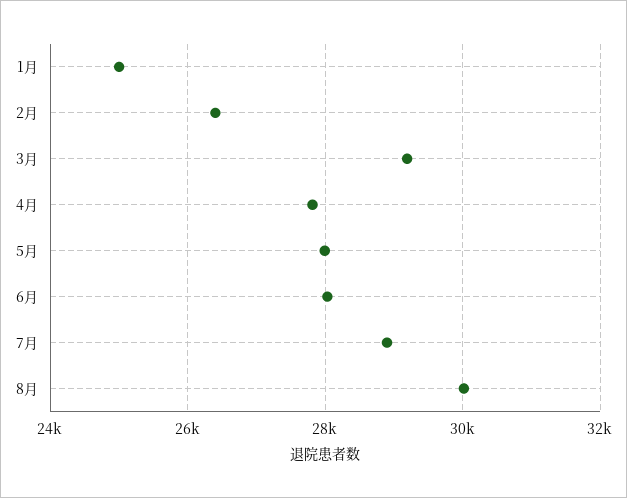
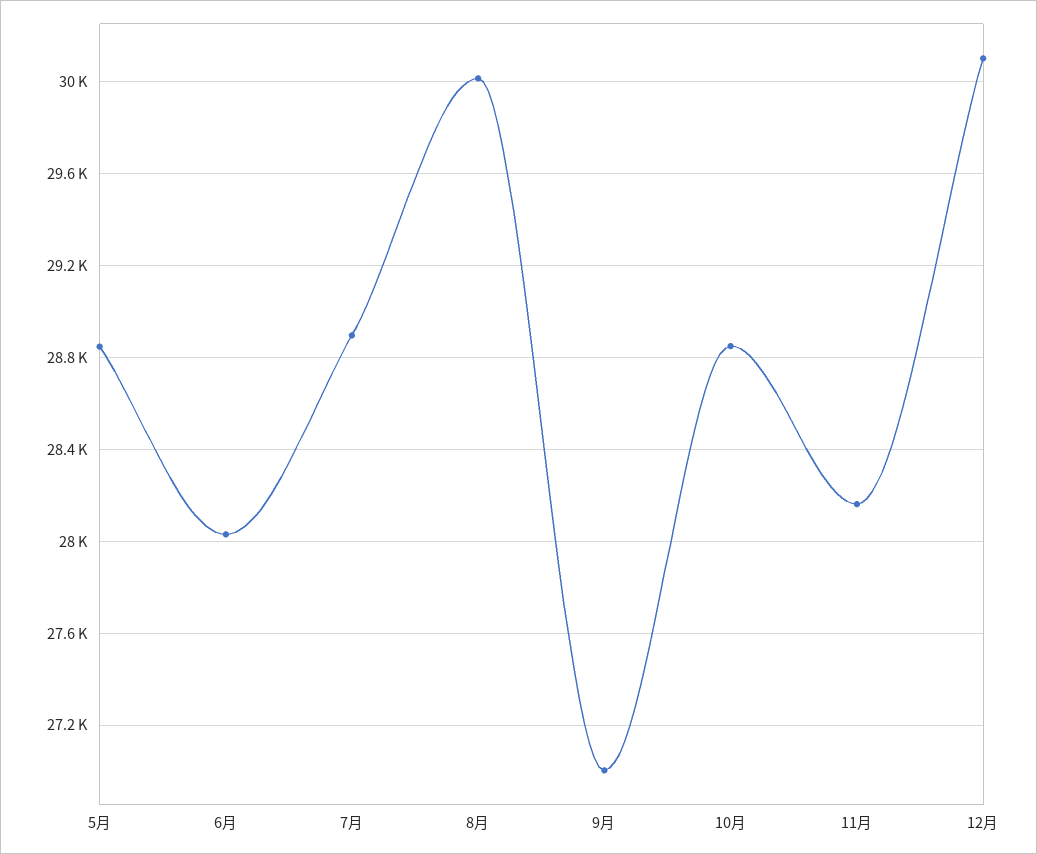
1月: 25000 -> none
2月: 26400 -> none
3月: 29200 -> none
4月: 27800 -> none
5月: 28000 -> 28850
9月: none -> 27000
10月: none -> 28850
11月: none -> 28150
12月: none -> 30100

